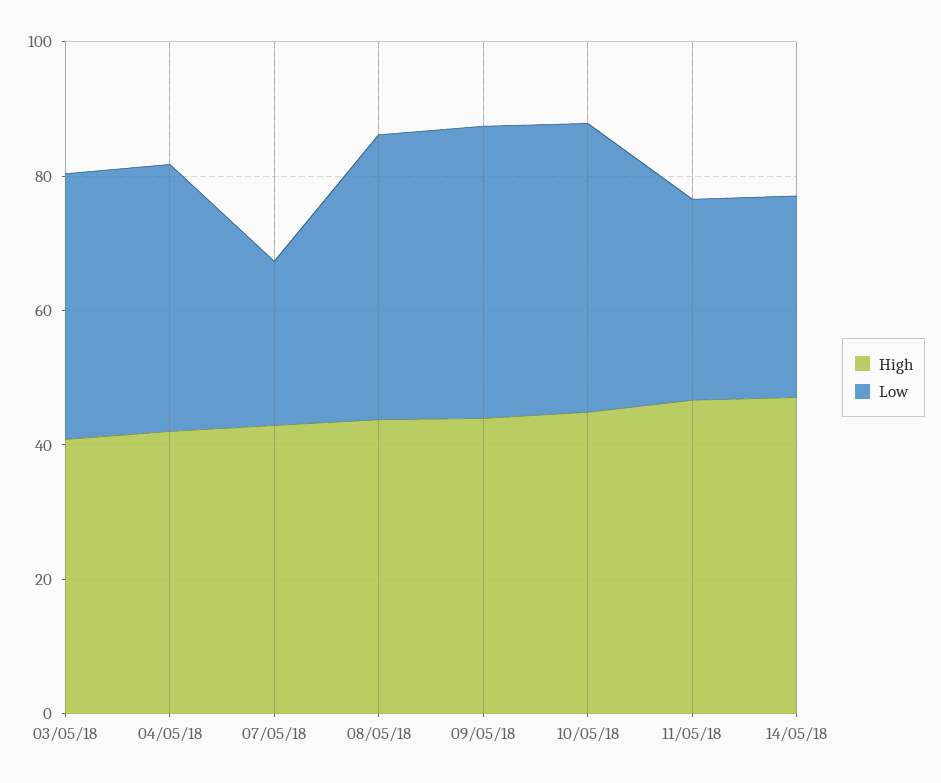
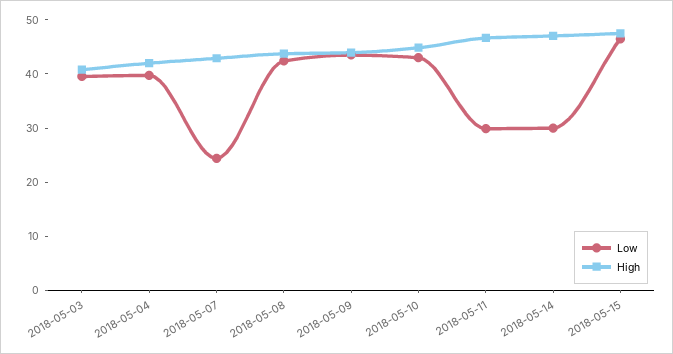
Low, 2018-05-15: none -> 46
High, 2018-05-15: none -> 48

